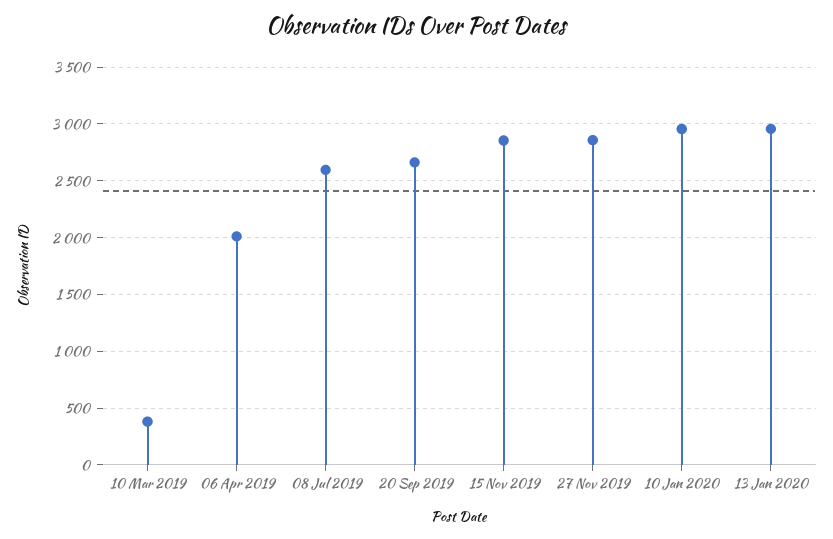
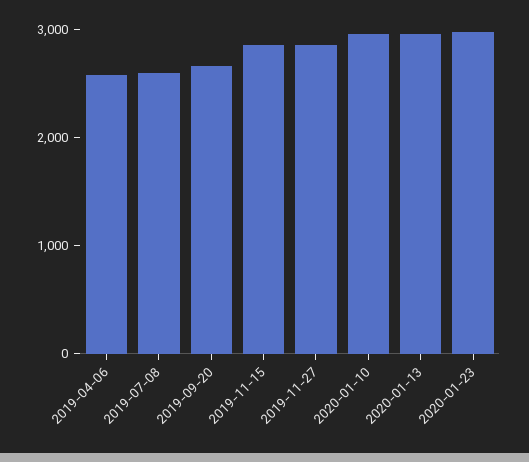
10 Mar 2019: 400 -> none
06 Apr 2019: 2000 -> 2600
2020-01-23: none -> 3000

